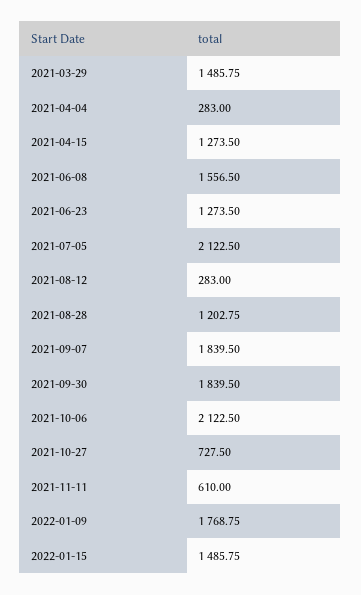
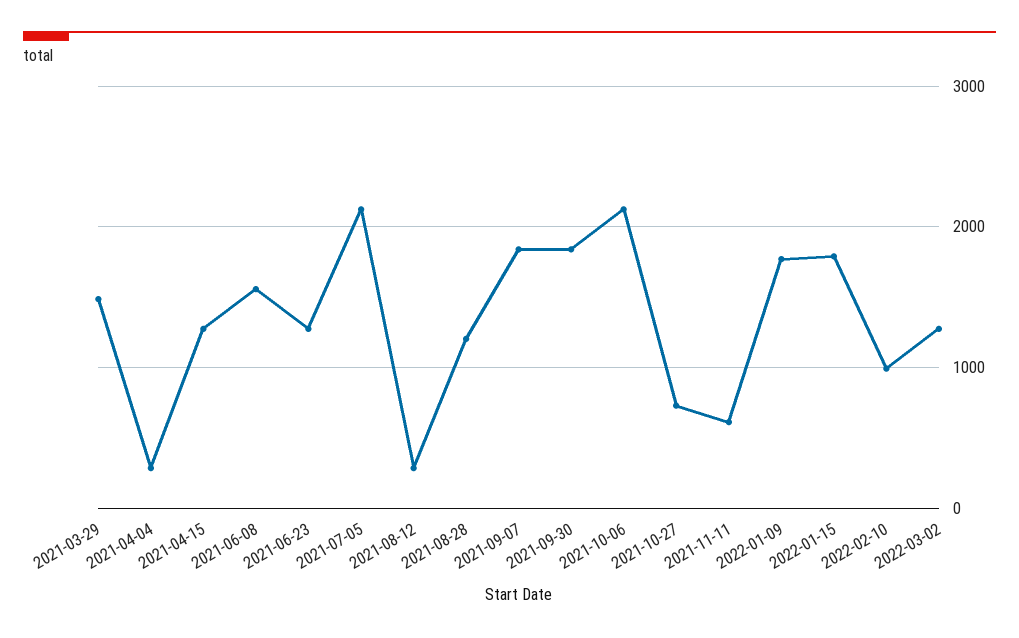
2022-01-15: 1485.75 -> 1800
2022-02-10: none -> 1000
2022-03-02: none -> 1300

